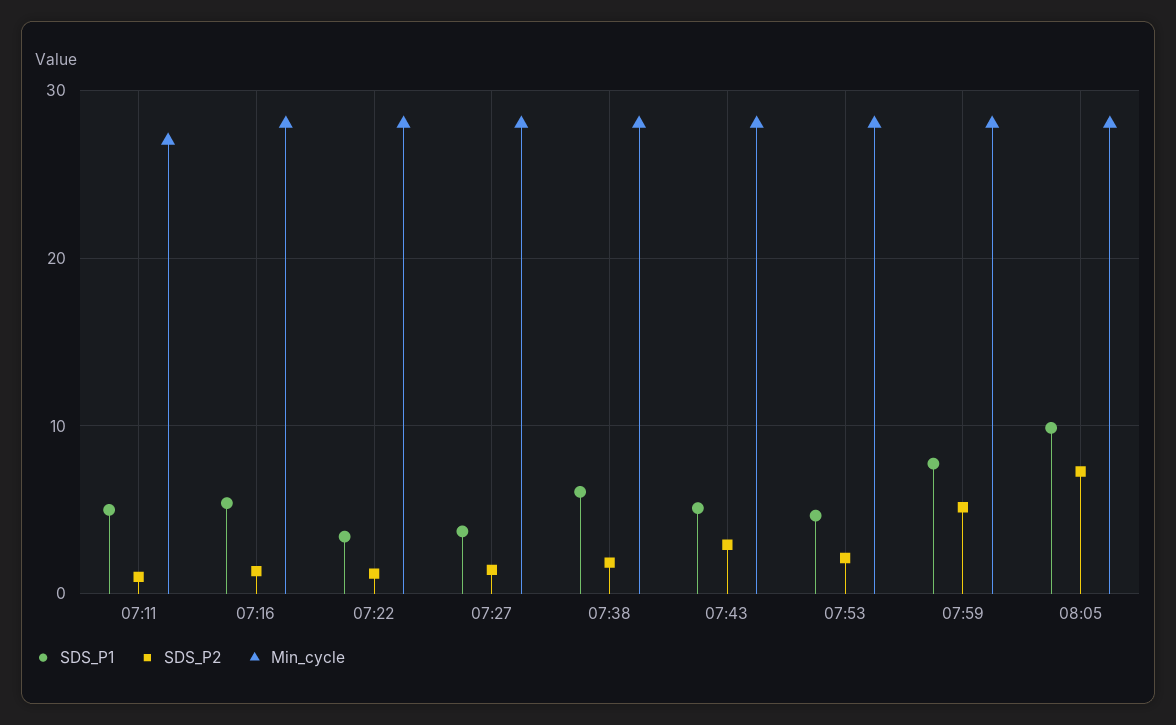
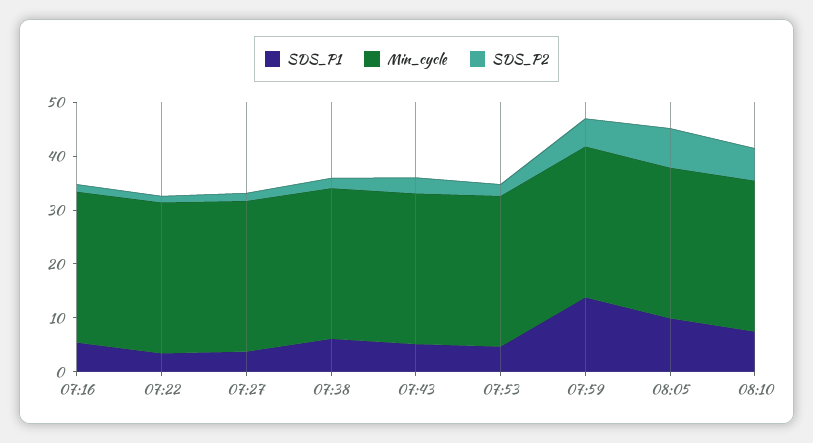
SDS_P1, 07:11: 5 -> none
SDS_P2, 07:11: 1 -> none
Min_cycle, 07:11: 27 -> none
SDS_P1, 07:59: 8 -> 14
SDS_P1, 08:10: none -> 8
Min_cycle, 08:10: none -> 28
SDS_P2, 08:10: none -> 6

